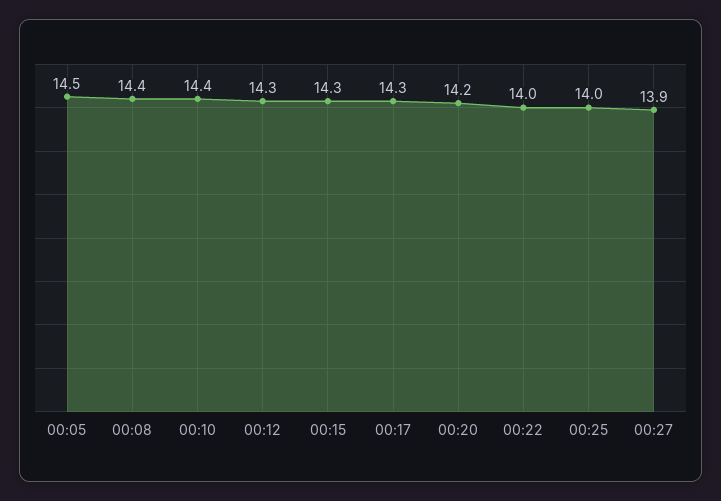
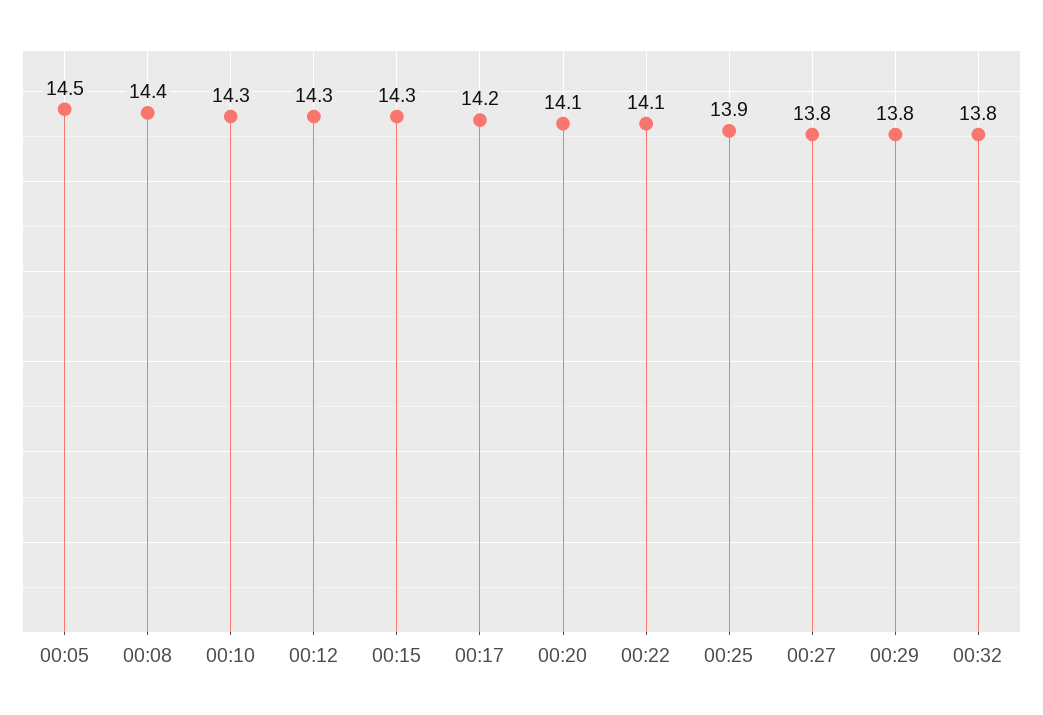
00:10: 14.4 -> 14.3
00:17: 14.3 -> 14.2
00:20: 14.2 -> 14.1
00:22: 14 -> 14.1
00:25: 14 -> 13.9
00:27: 13.9 -> 13.8
00:29: none -> 13.8
00:32: none -> 13.8

